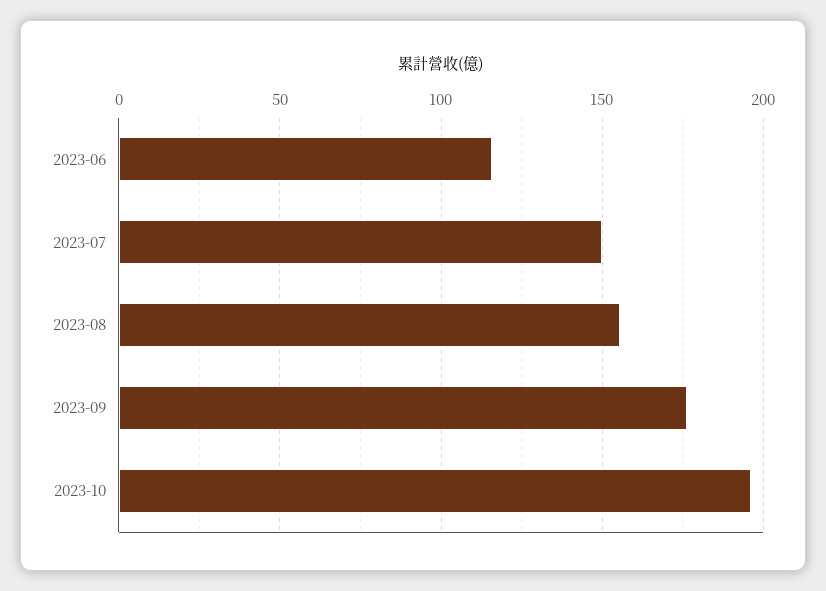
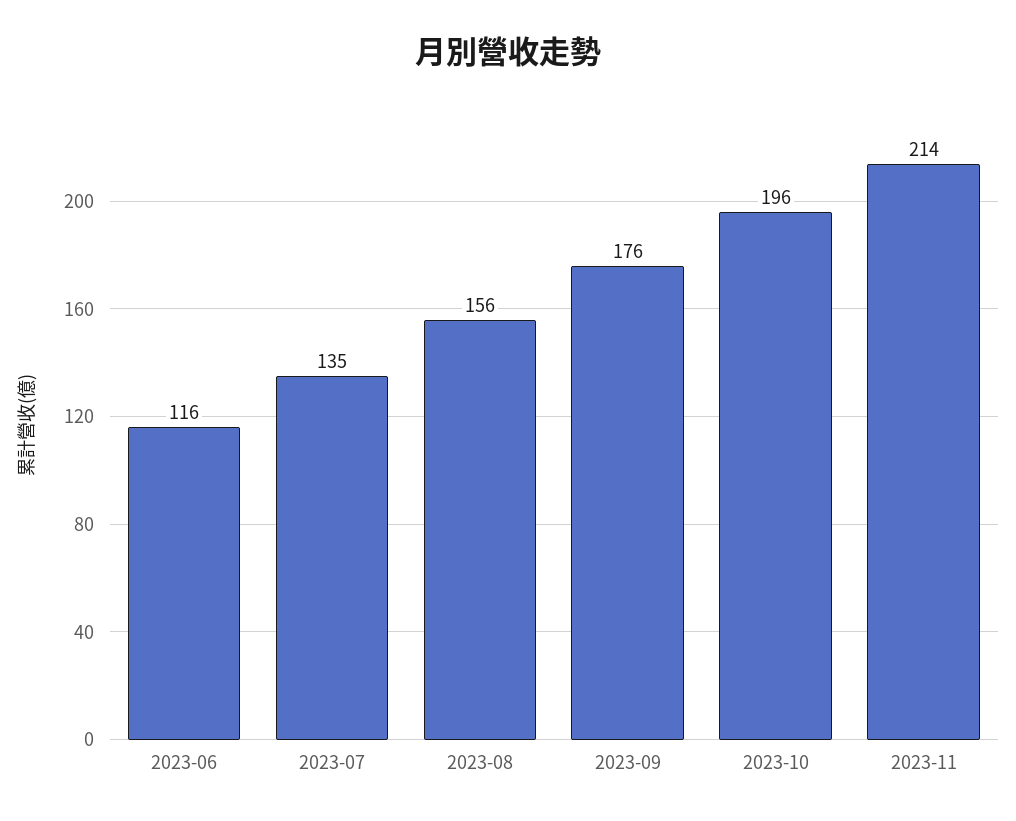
2023-07: 150 -> 135
2023-11: none -> 214

